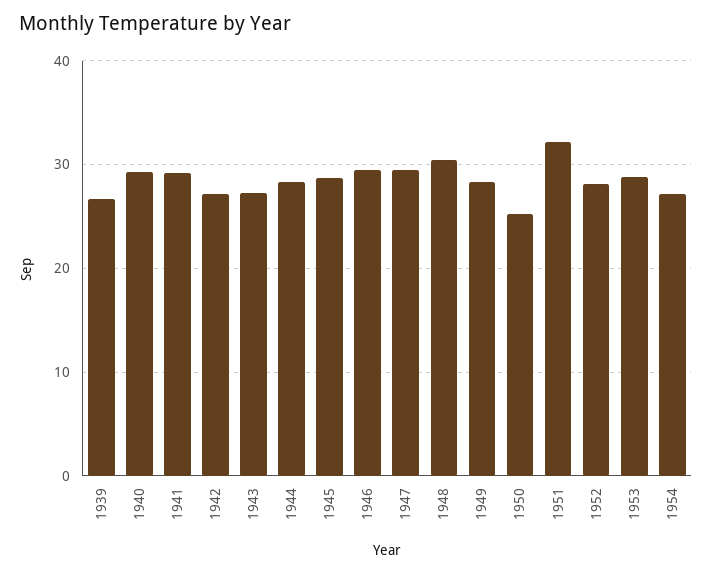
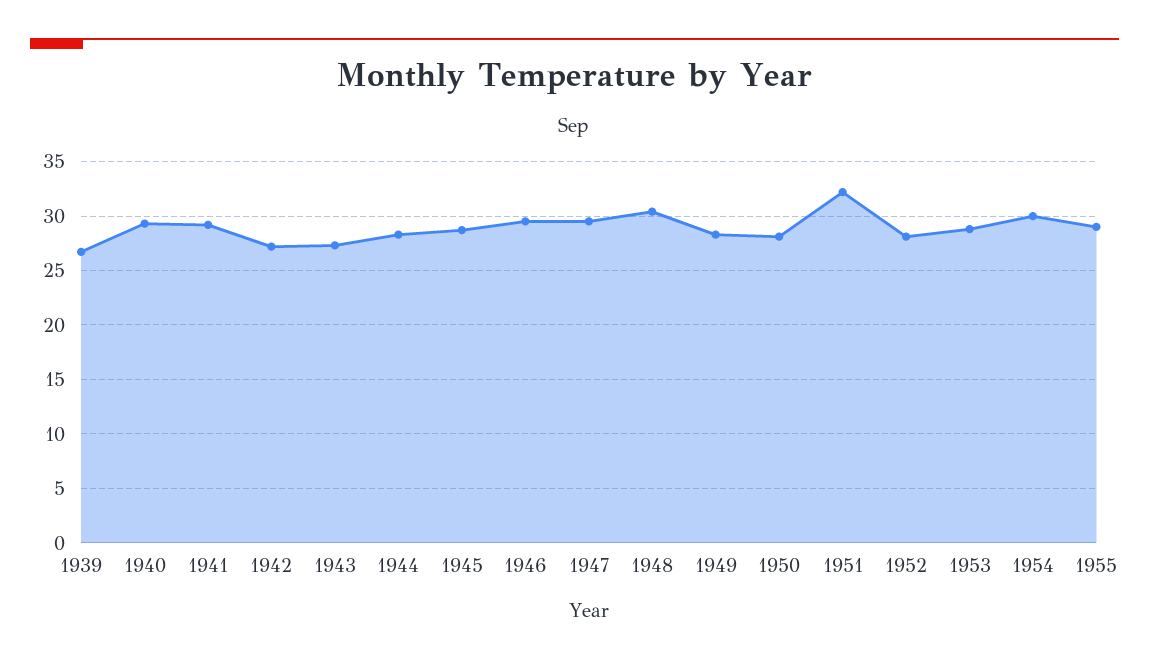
1950: 25 -> 28
1954: 27 -> 30
1955: none -> 29

